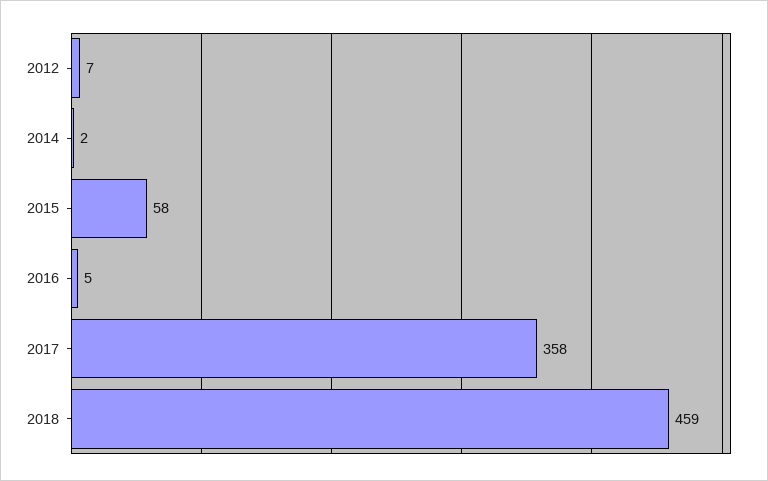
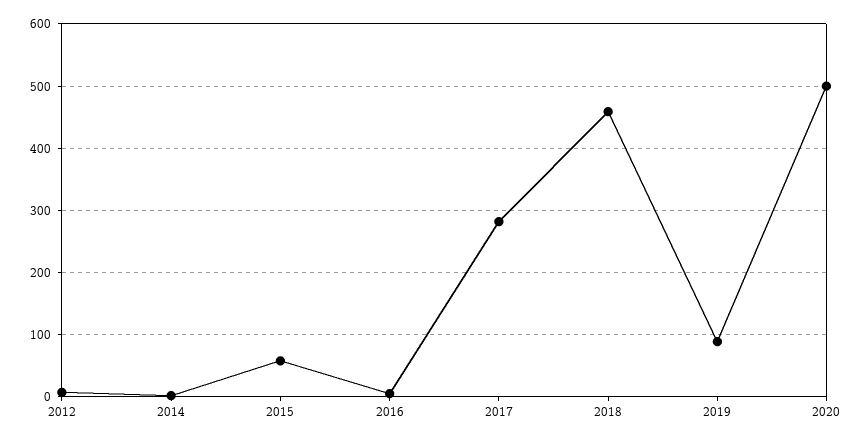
2017: 358 -> 280
2019: none -> 90
2020: none -> 500

